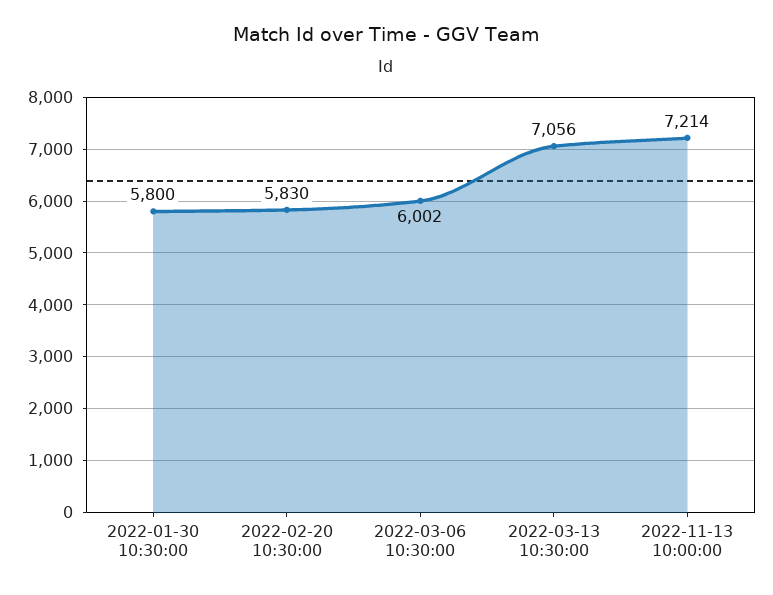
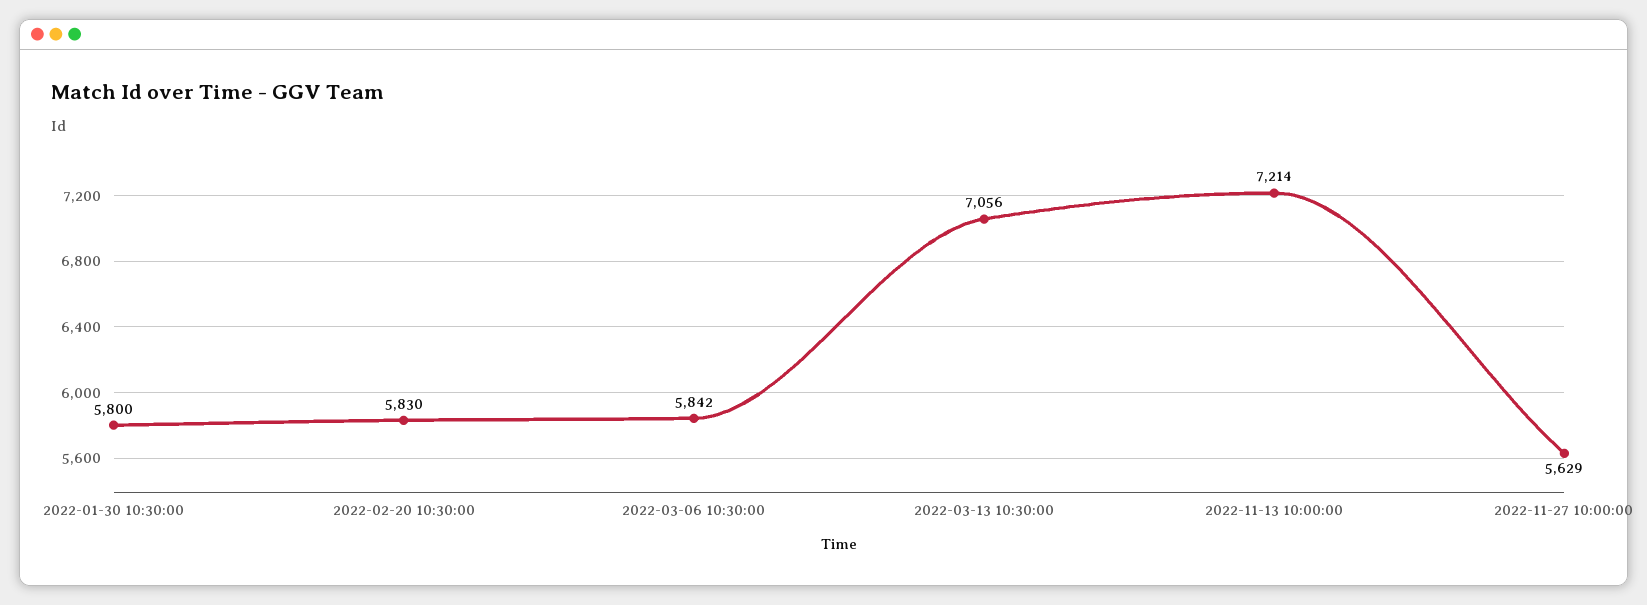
2022-03-06 10:30:00: 6002 -> 5842
2022-11-27 10:00:00: none -> 5629

